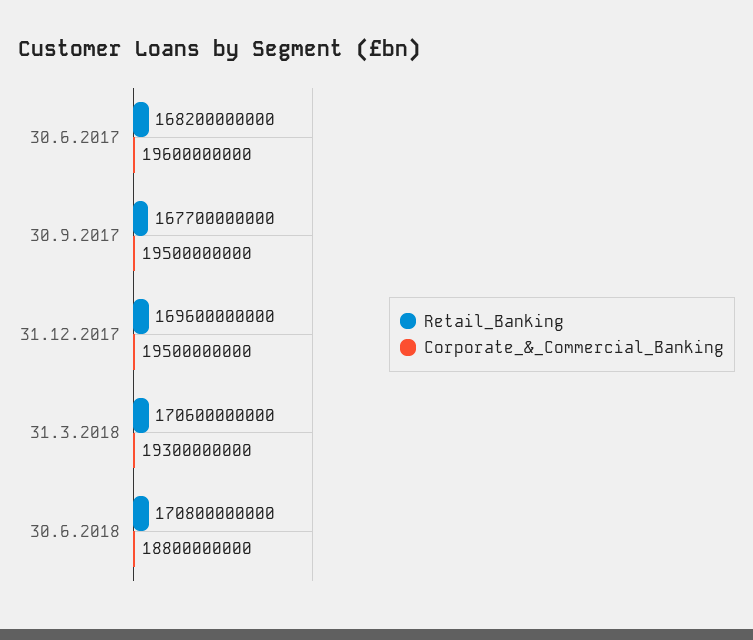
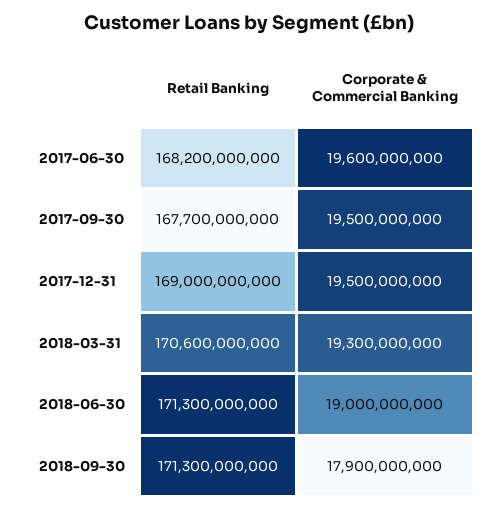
Retail_Banking, 31.12.2017: 169600000000 -> 169000000000
Retail_Banking, 30.6.2018: 170800000000 -> 171300000000
Corporate_&_Commercial_Banking, 30.6.2018: 18800000000 -> 19000000000
Retail_Banking, 2018-09-30: none -> 171300000000
Corporate_&_Commercial_Banking, 2018-09-30: none -> 17900000000

